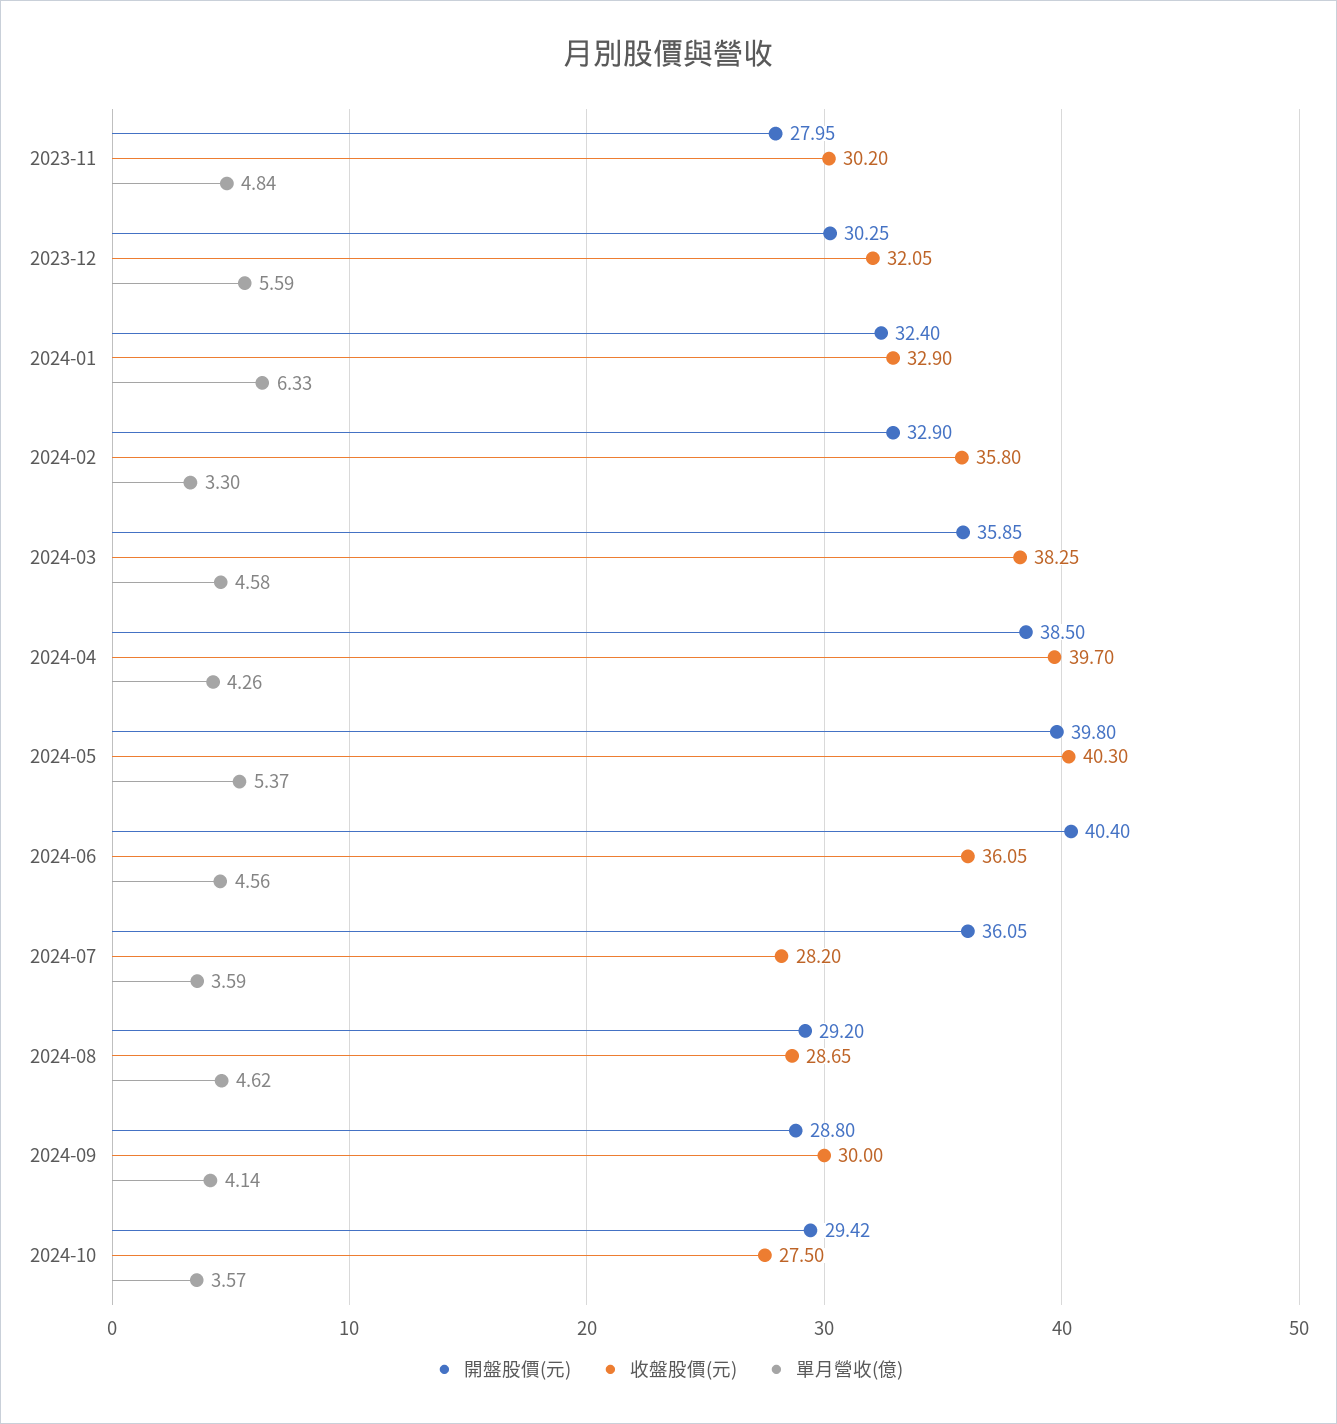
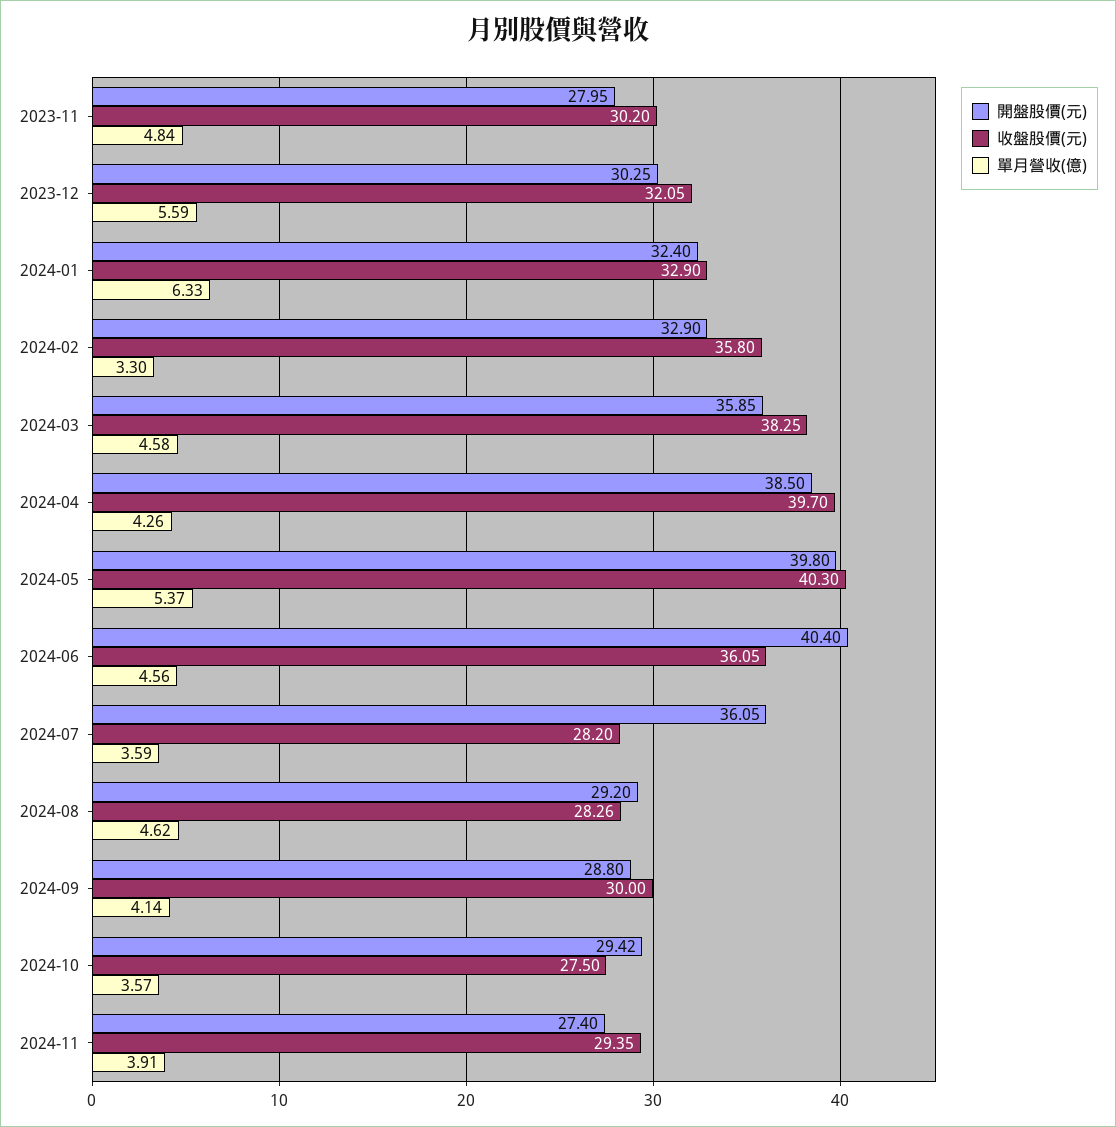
收盤股價(元), 2024-08: 28.65 -> 28.26
開盤股價(元), 2024-11: none -> 27.4
收盤股價(元), 2024-11: none -> 29.35
單月營收(億), 2024-11: none -> 3.91

